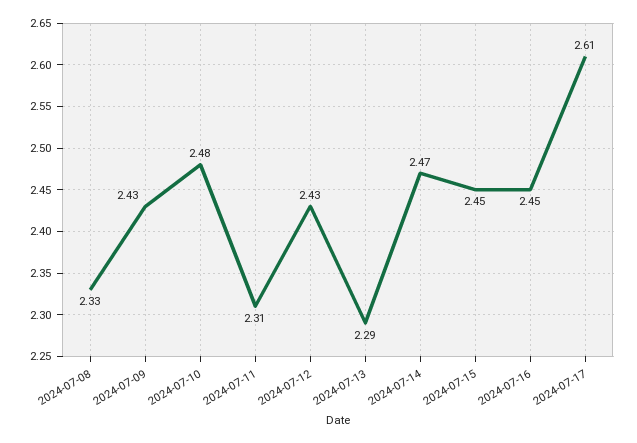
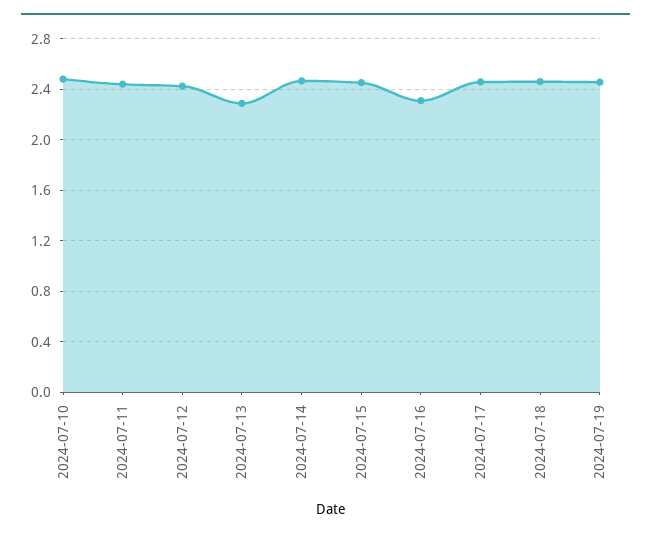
2024-07-08: 2.33 -> none
2024-07-09: 2.43 -> none
2024-07-11: 2.31 -> 2.45
2024-07-16: 2.45 -> 2.3
2024-07-17: 2.61 -> 2.45
2024-07-18: none -> 2.45
2024-07-19: none -> 2.45

